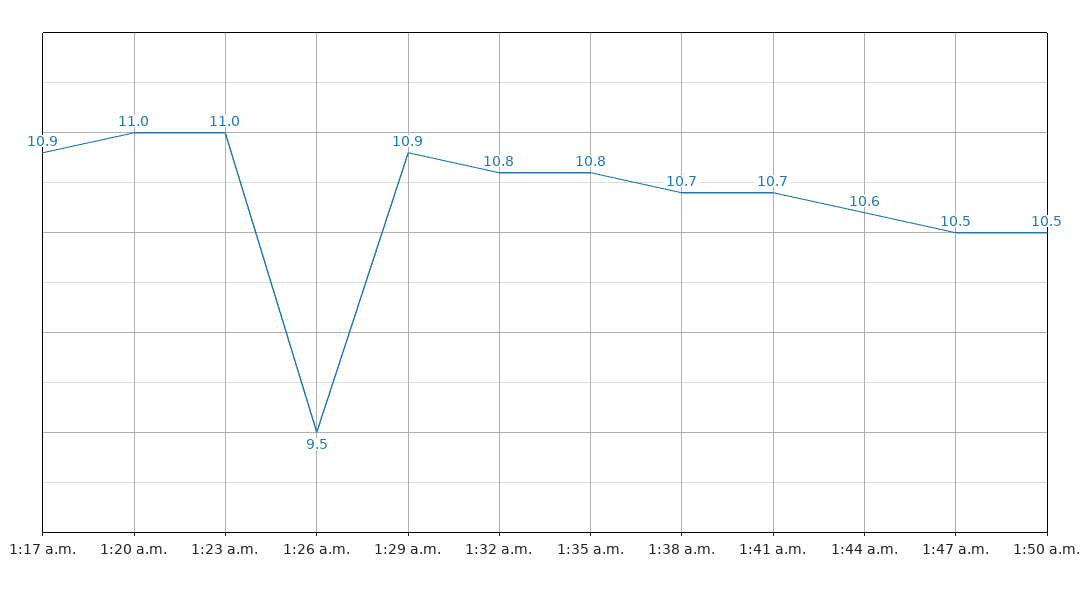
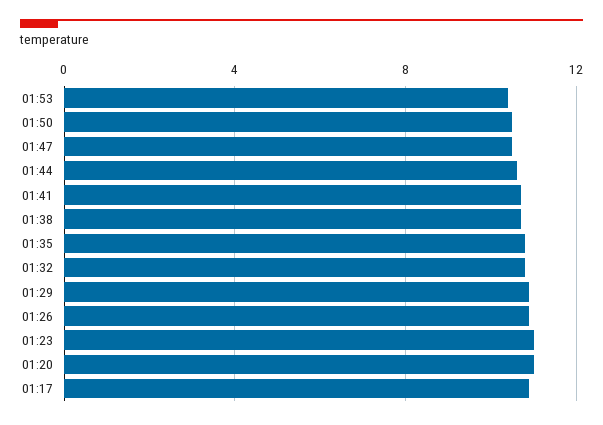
1:26 a.m.: 9.5 -> 11
01:53: none -> 10.5

